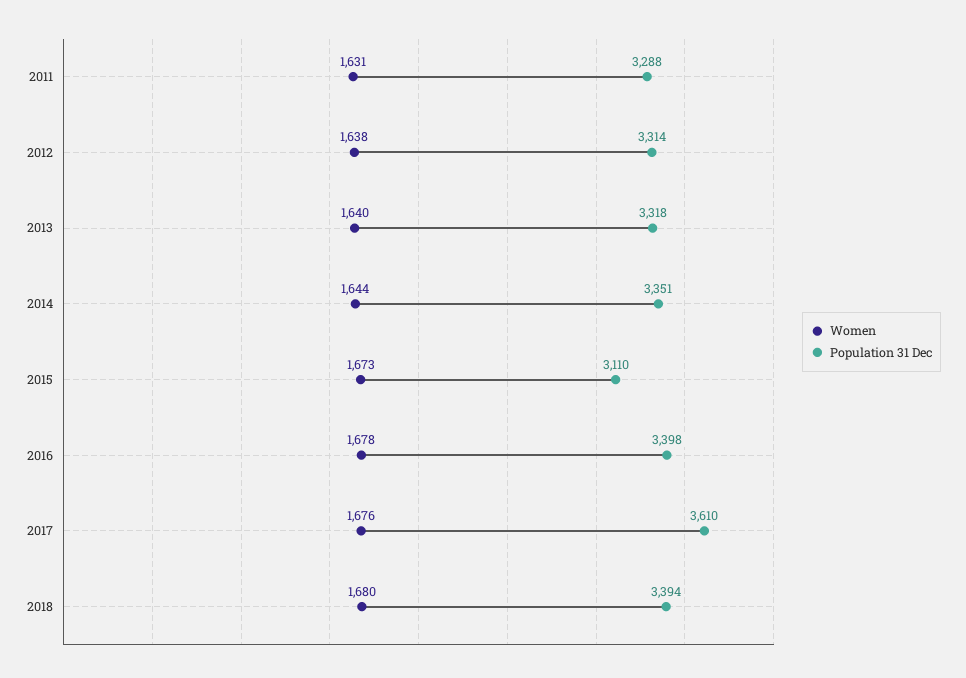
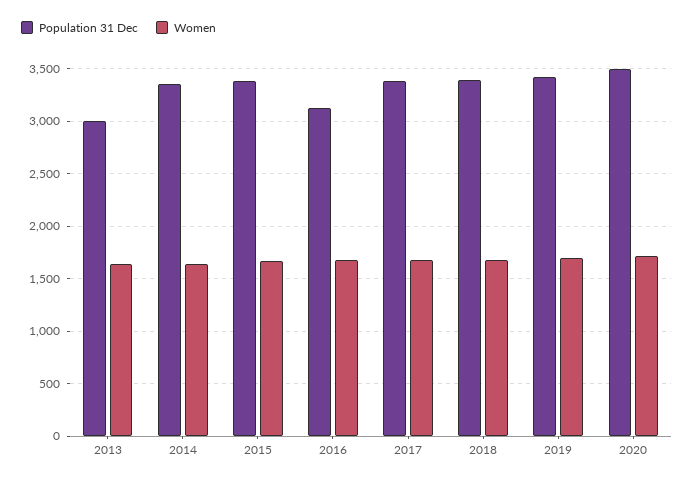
Women, 2011: 1631 -> none
Population 31 Dec, 2011: 3288 -> none
Women, 2012: 1638 -> none
Population 31 Dec, 2012: 3314 -> none
Population 31 Dec, 2013: 3318 -> 3000
Population 31 Dec, 2015: 3110 -> 3400
Population 31 Dec, 2016: 3398 -> 3100
Population 31 Dec, 2017: 3610 -> 3400
Population 31 Dec, 2019: none -> 3400
Women, 2019: none -> 1700
Population 31 Dec, 2020: none -> 3500
Women, 2020: none -> 1700

